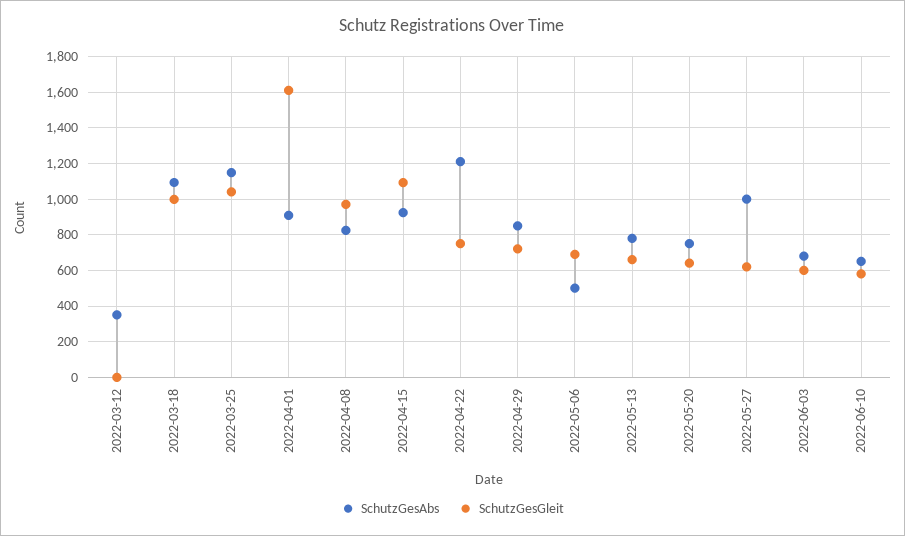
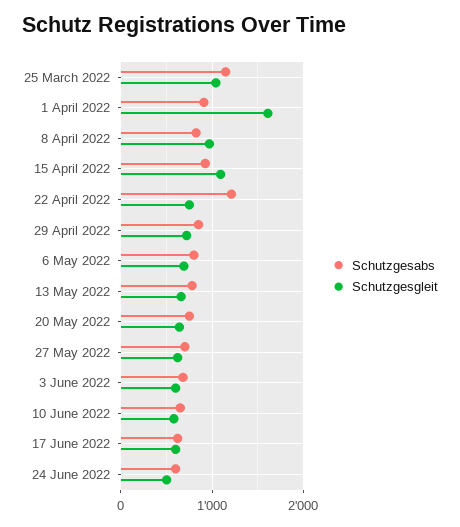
SchutzGesAbs, 2022-03-12: 350 -> none
SchutzGesGleit, 2022-03-12: 0 -> none
SchutzGesAbs, 2022-03-18: 1100 -> none
SchutzGesGleit, 2022-03-18: 1000 -> none
SchutzGesAbs, 2022-05-06: 500 -> 800
SchutzGesAbs, 2022-05-27: 1000 -> 700
SchutzGesAbs, 17 June 2022: none -> 600
SchutzGesGleit, 17 June 2022: none -> 600
SchutzGesAbs, 24 June 2022: none -> 600
SchutzGesGleit, 24 June 2022: none -> 500

